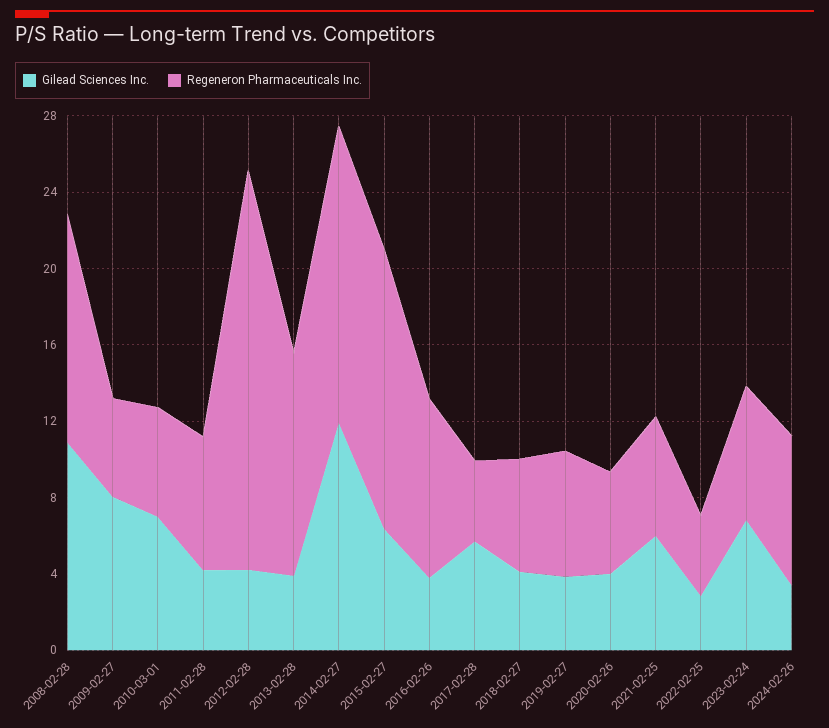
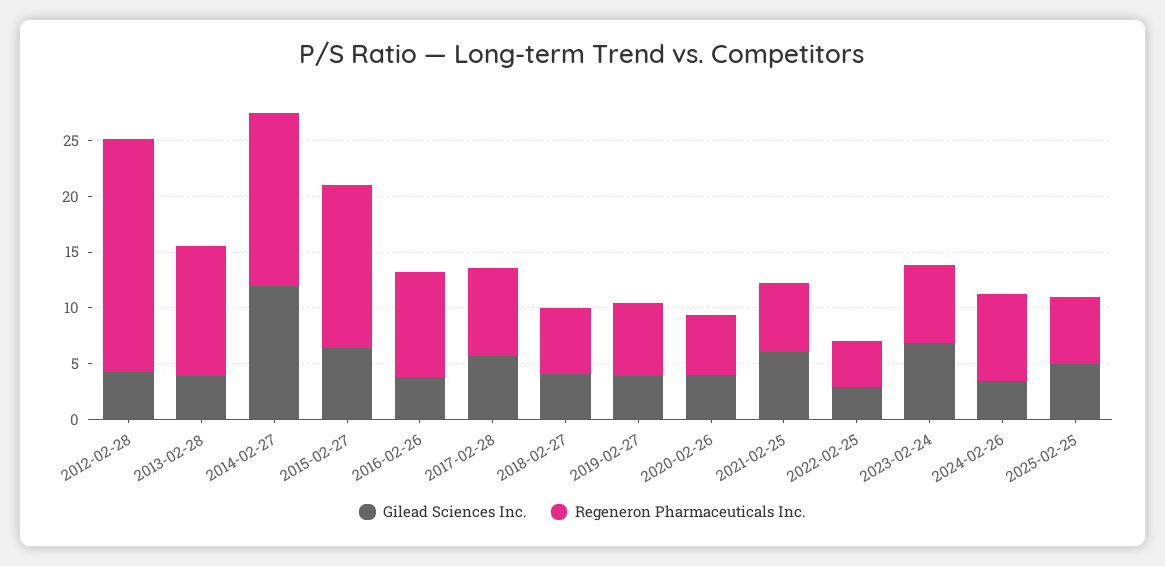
Gilead Sciences Inc., 2008-02-28: 11 -> none
Regeneron Pharmaceuticals Inc., 2008-02-28: 12 -> none
Gilead Sciences Inc., 2009-02-27: 8 -> none
Regeneron Pharmaceuticals Inc., 2009-02-27: 5 -> none
Gilead Sciences Inc., 2010-03-01: 7 -> none
Regeneron Pharmaceuticals Inc., 2010-03-01: 6 -> none
Gilead Sciences Inc., 2011-02-28: 4 -> none
Regeneron Pharmaceuticals Inc., 2011-02-28: 7 -> none
Regeneron Pharmaceuticals Inc., 2017-02-28: 4 -> 8
Gilead Sciences Inc., 2025-02-25: none -> 5
Regeneron Pharmaceuticals Inc., 2025-02-25: none -> 6

